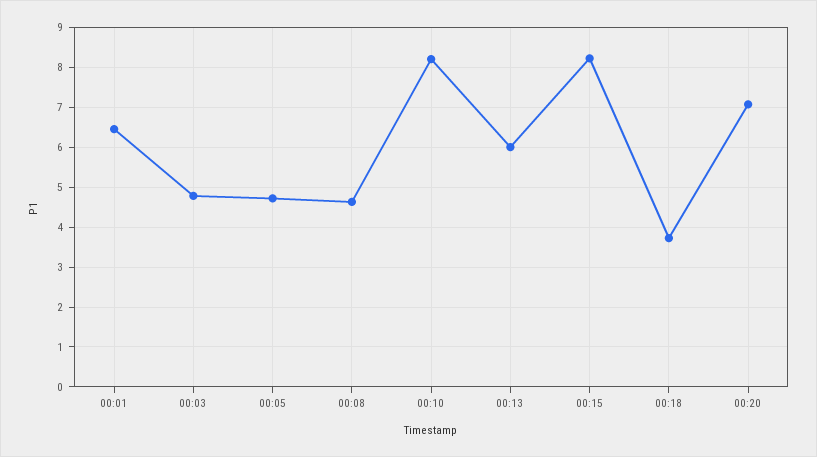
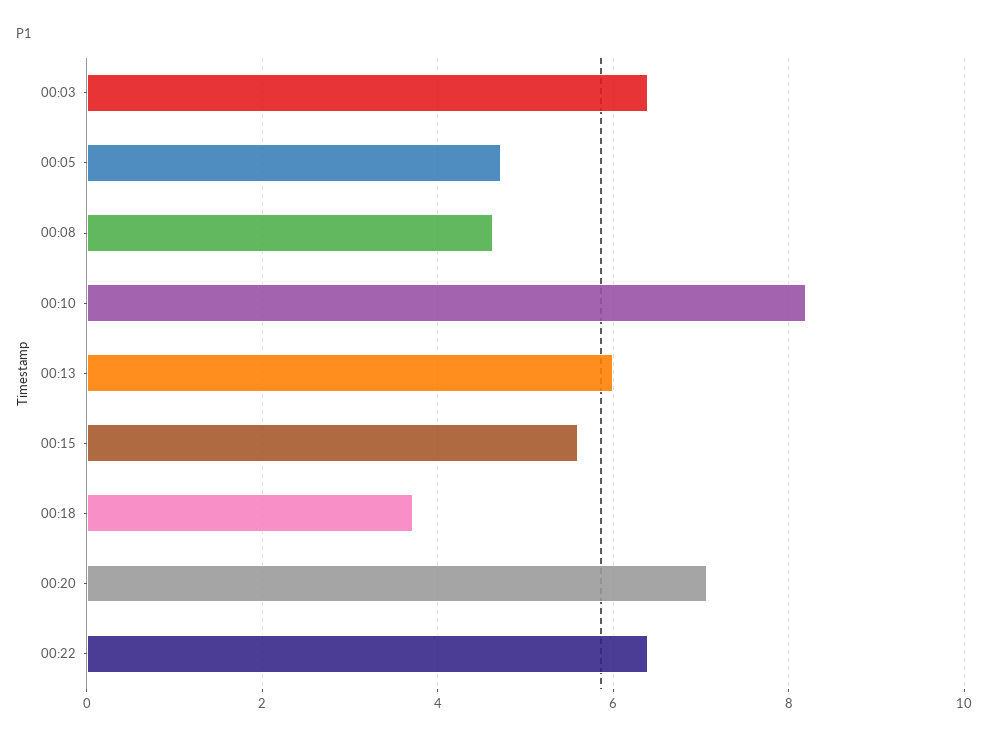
00:01: 6.4 -> none
00:03: 4.8 -> 6.4
00:15: 8.2 -> 5.6
00:22: none -> 6.4

